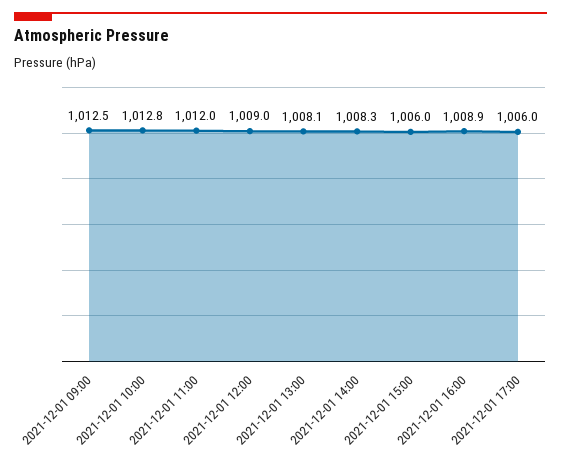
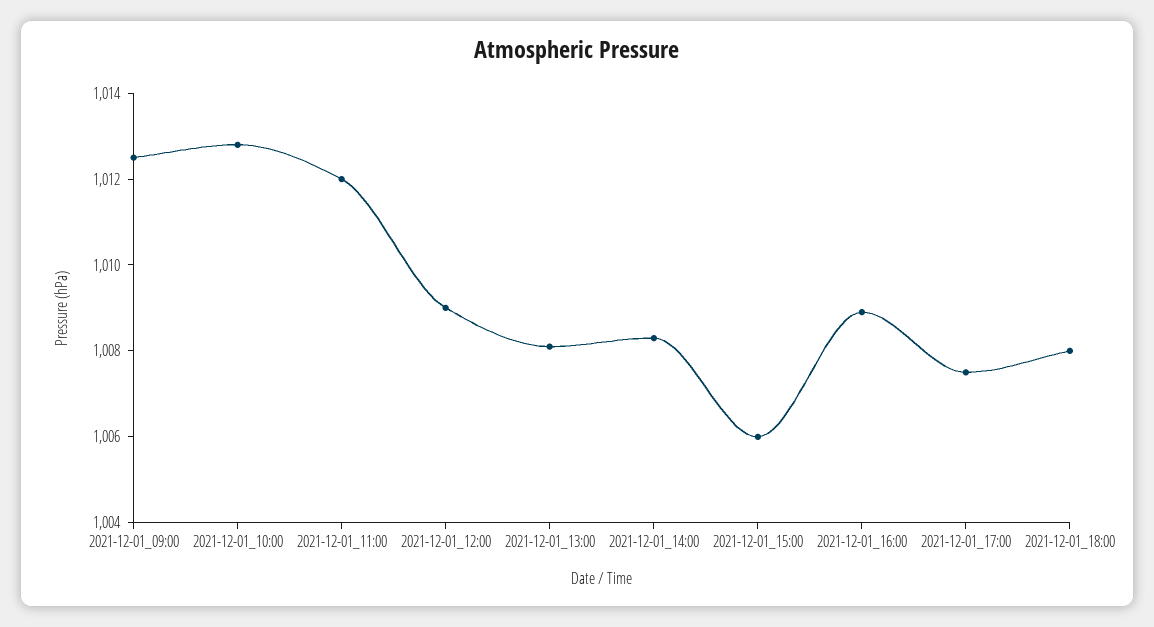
2021-12-01 17:00: 1006 -> 1007.5
2021-12-01_18:00: none -> 1008

